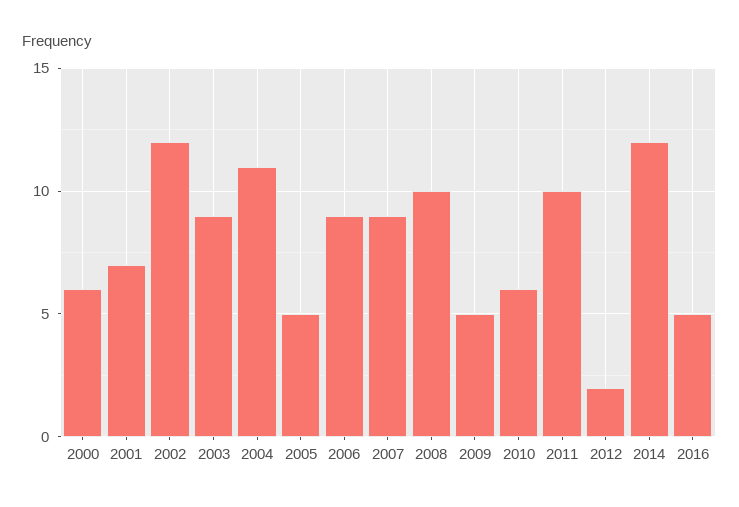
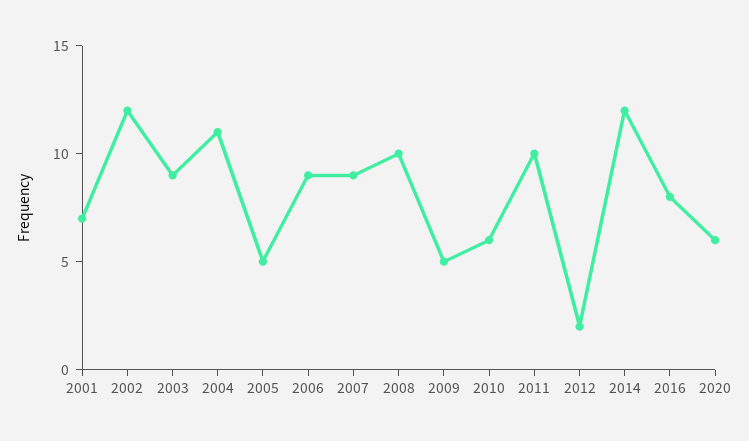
2000: 6 -> none
2016: 5 -> 8
2020: none -> 6

